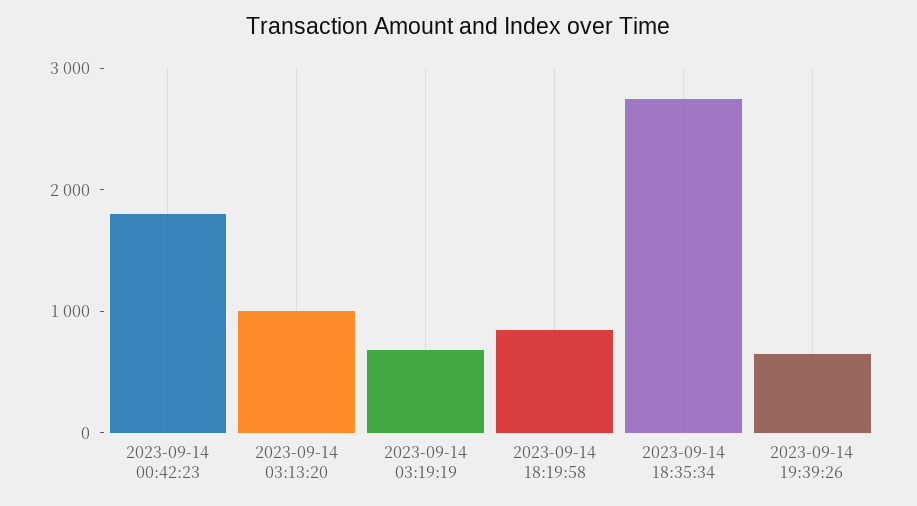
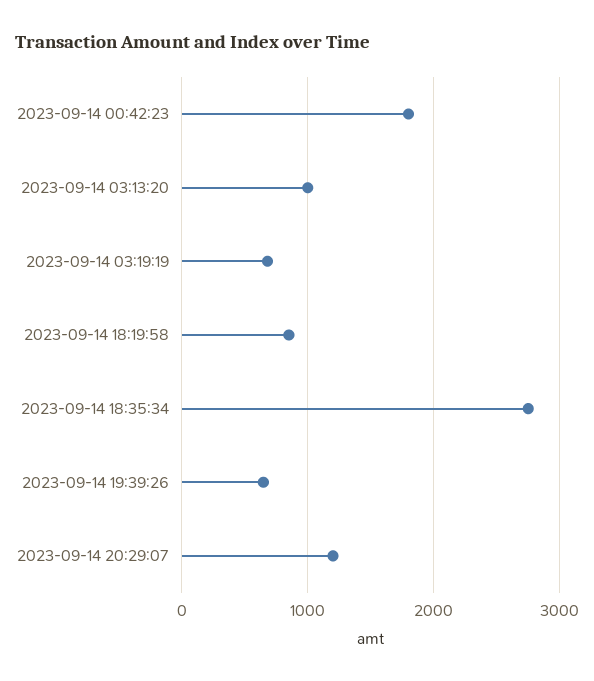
2023-09-14 20:29:07: none -> 1200

